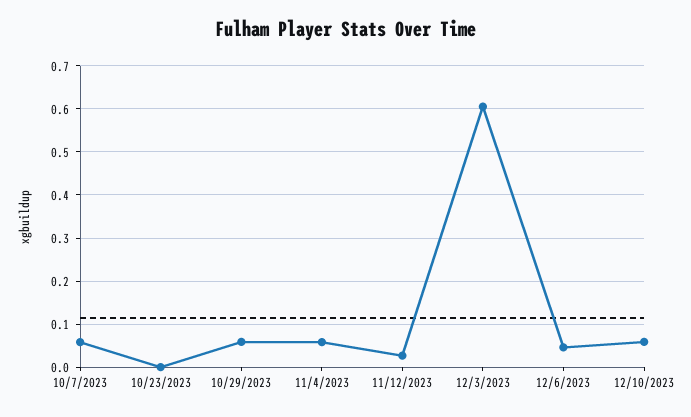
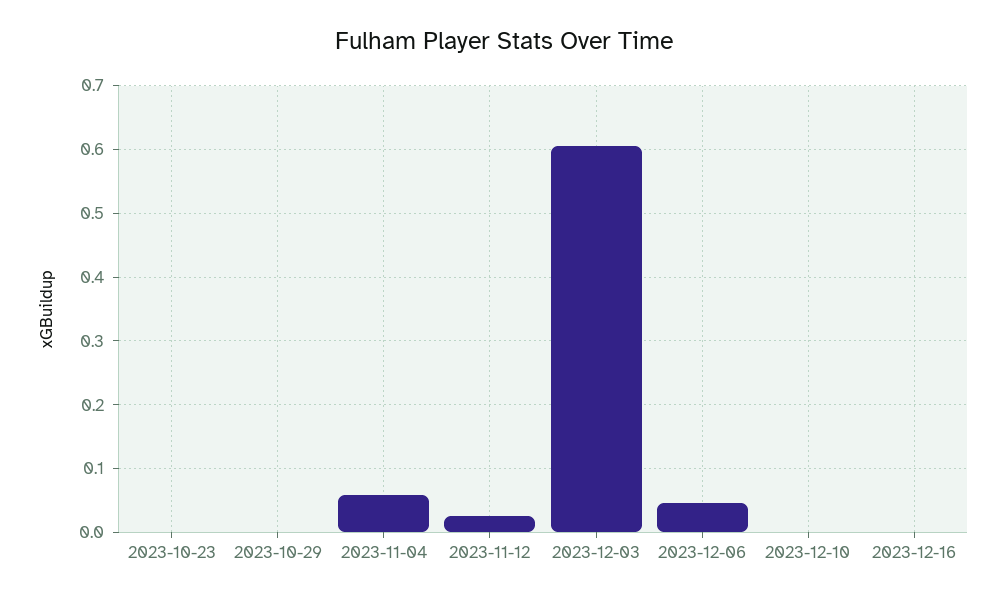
10/7/2023: 0.06 -> none
10/29/2023: 0.06 -> 0
12/10/2023: 0.06 -> 0
2023-12-16: none -> 0

